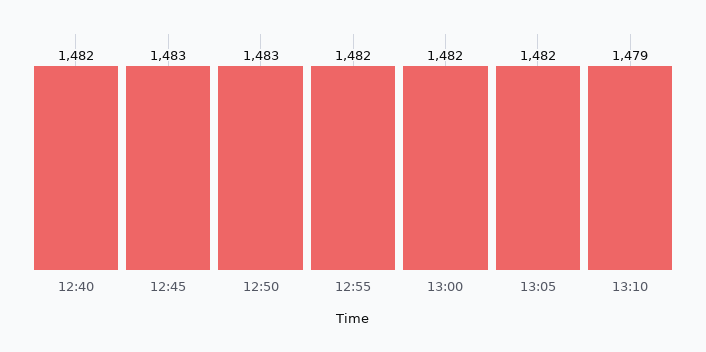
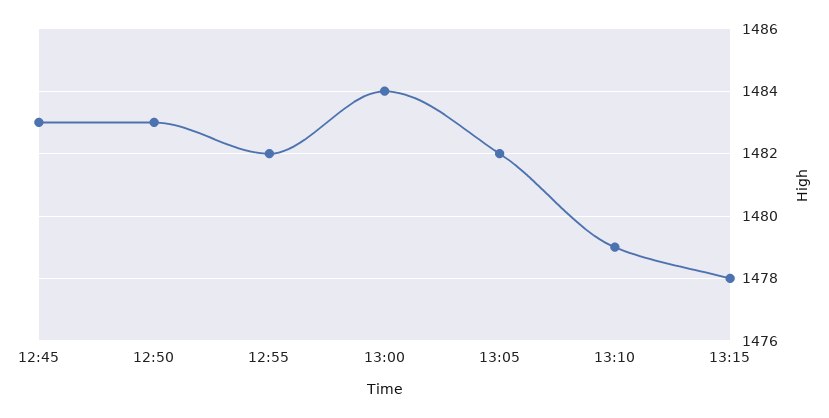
12:40: 1482 -> none
13:00: 1482 -> 1484
13:15: none -> 1478

